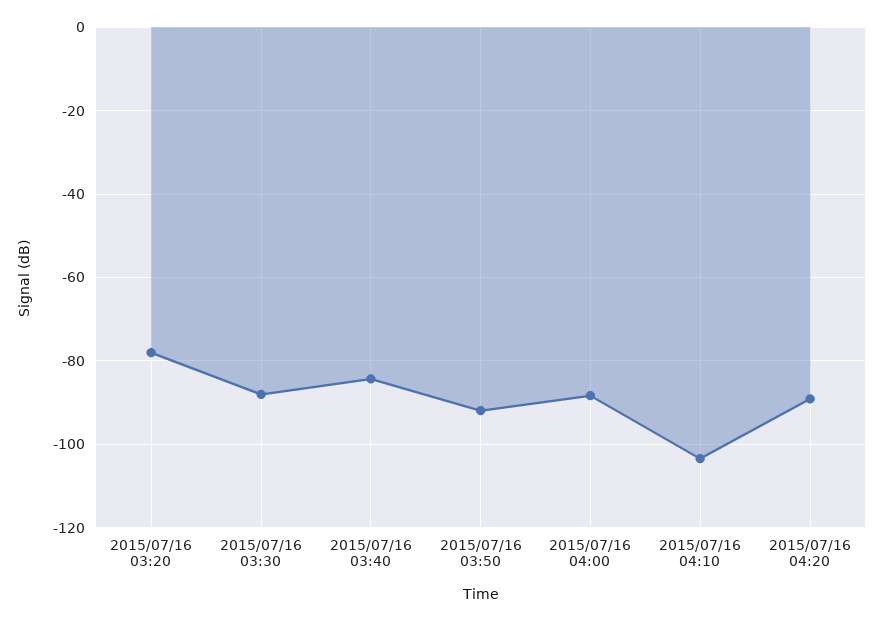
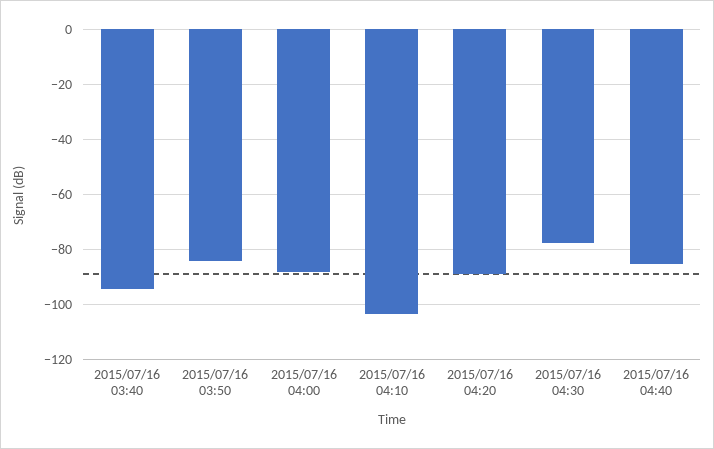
2015/07/16 03:20: -78 -> none
2015/07/16 03:30: -88 -> none
2015/07/16 03:40: -84 -> -95
2015/07/16 03:50: -92 -> -85
2015/07/16 04:30: none -> -77.5
2015/07/16 04:40: none -> -85

